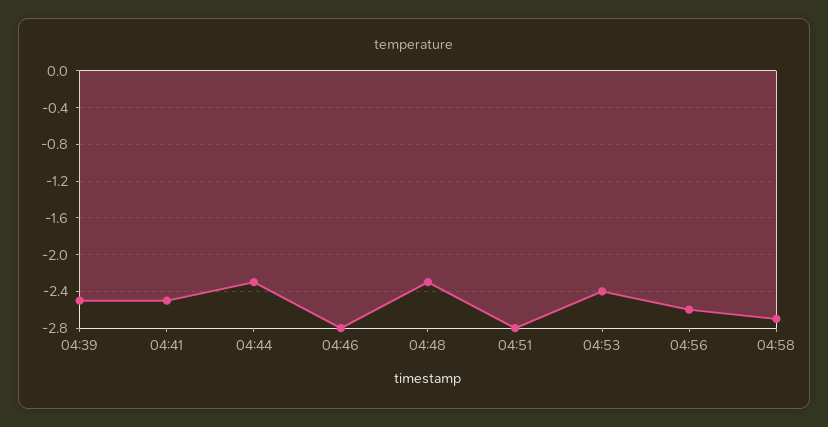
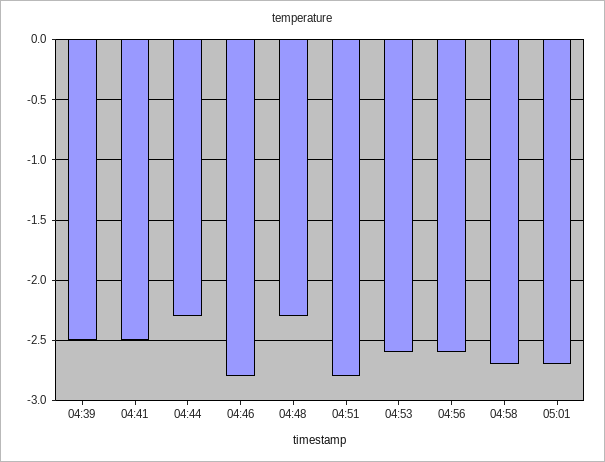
04:53: -2.4 -> -2.6
05:01: none -> -2.7

